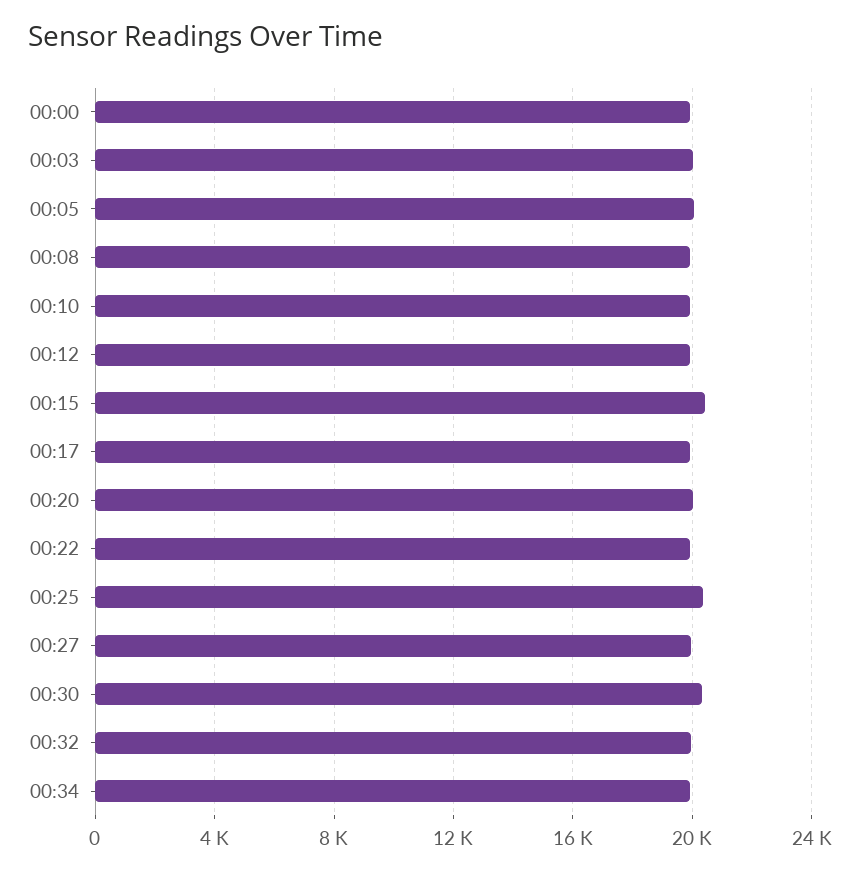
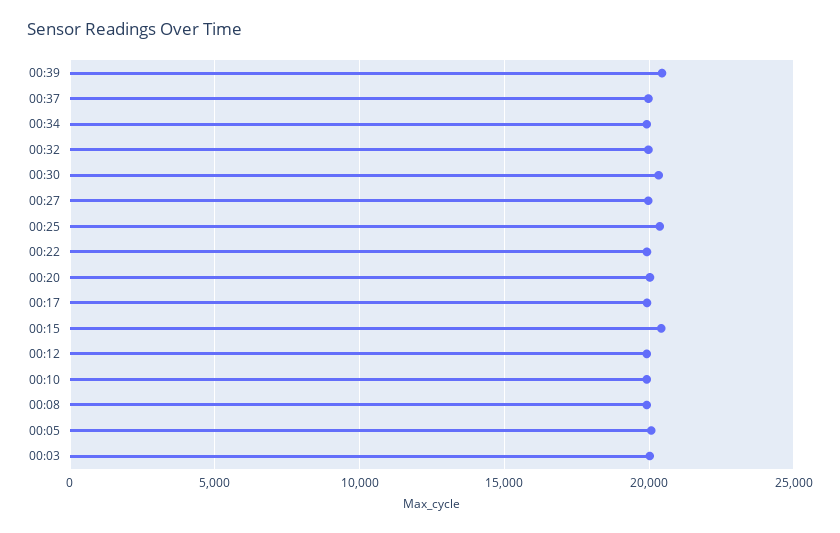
00:00: 20000 -> none
00:39: none -> 20500
00:37: none -> 20000

